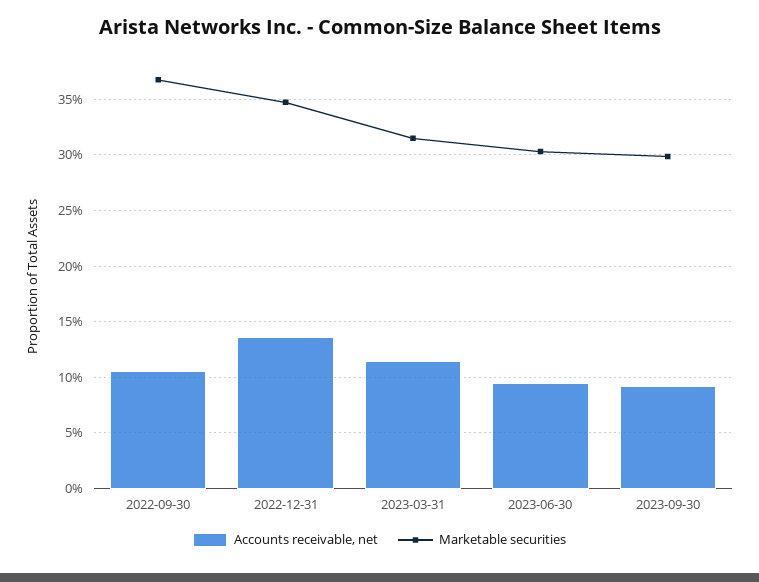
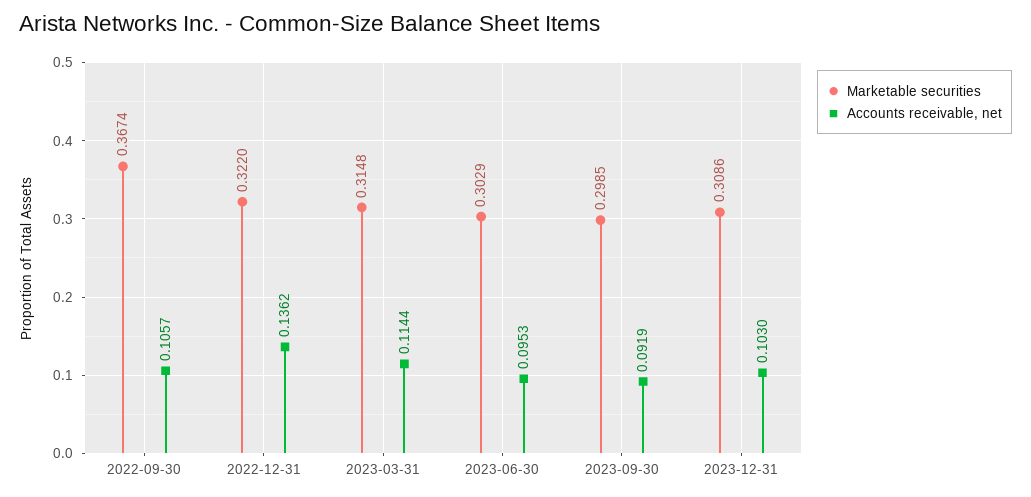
Marketable securities, 2022-12-31: 0.35 -> 0.322
Marketable securities, 2023-12-31: none -> 0.3086
Accounts receivable, net, 2023-12-31: none -> 0.103

